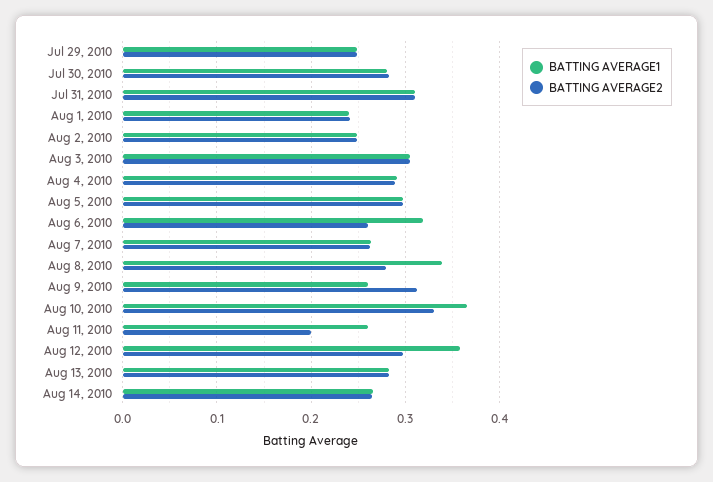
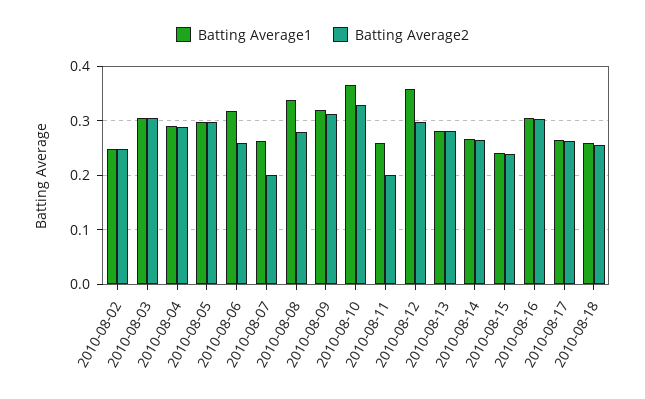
BATTING AVERAGE1, Jul 29, 2010: 0.25 -> none
BATTING AVERAGE2, Jul 29, 2010: 0.25 -> none
BATTING AVERAGE1, Jul 30, 2010: 0.28 -> none
BATTING AVERAGE2, Jul 30, 2010: 0.28 -> none
BATTING AVERAGE1, Jul 31, 2010: 0.31 -> none
BATTING AVERAGE2, Jul 31, 2010: 0.31 -> none
BATTING AVERAGE1, Aug 1, 2010: 0.24 -> none
BATTING AVERAGE2, Aug 1, 2010: 0.24 -> none
BATTING AVERAGE2, Aug 7, 2010: 0.26 -> 0.2
BATTING AVERAGE1, Aug 9, 2010: 0.26 -> 0.32
BATTING AVERAGE1, 2010-08-15: none -> 0.24
BATTING AVERAGE2, 2010-08-15: none -> 0.24
BATTING AVERAGE1, 2010-08-16: none -> 0.3
BATTING AVERAGE2, 2010-08-16: none -> 0.3
BATTING AVERAGE1, 2010-08-17: none -> 0.26
BATTING AVERAGE2, 2010-08-17: none -> 0.26
BATTING AVERAGE1, 2010-08-18: none -> 0.26
BATTING AVERAGE2, 2010-08-18: none -> 0.26

